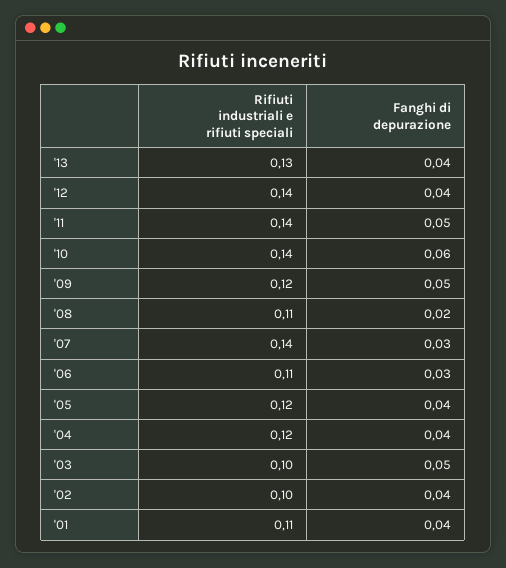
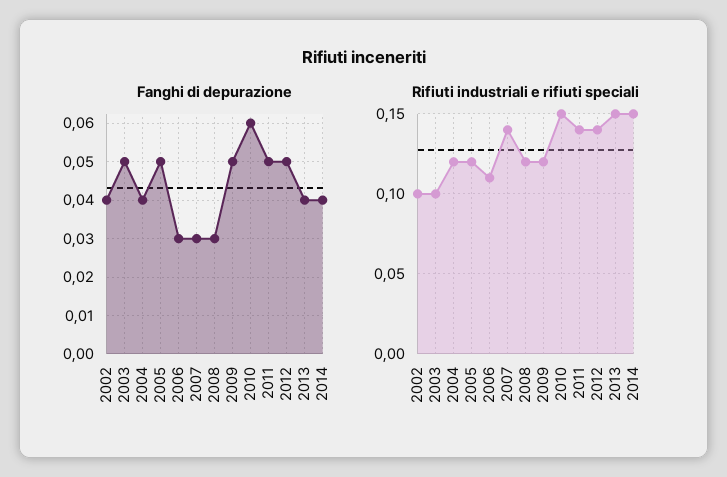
Rifiuti industriali e rifiuti speciali, '13: 0.13 -> 0.15
Fanghi di depurazione, '12: 0.04 -> 0.05
Rifiuti industriali e rifiuti speciali, '10: 0.14 -> 0.15
Rifiuti industriali e rifiuti speciali, '08: 0.11 -> 0.12
Fanghi di depurazione, '08: 0.02 -> 0.03
Fanghi di depurazione, '05: 0.04 -> 0.05
Rifiuti industriali e rifiuti speciali, '01: 0.11 -> none
Fanghi di depurazione, '01: 0.04 -> none
Fanghi di depurazione, 2014: none -> 0.04
Rifiuti industriali e rifiuti speciali, 2014: none -> 0.15

